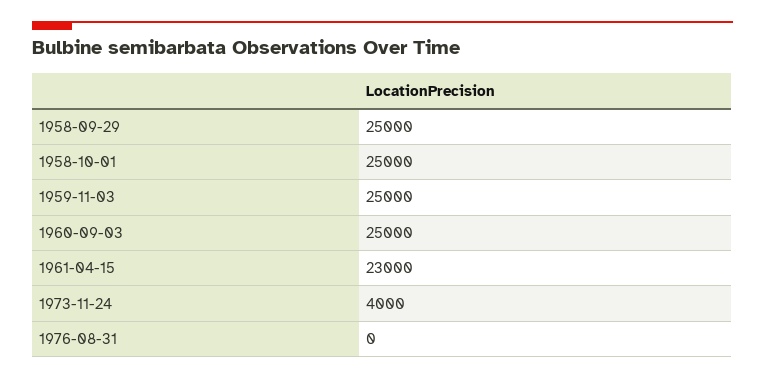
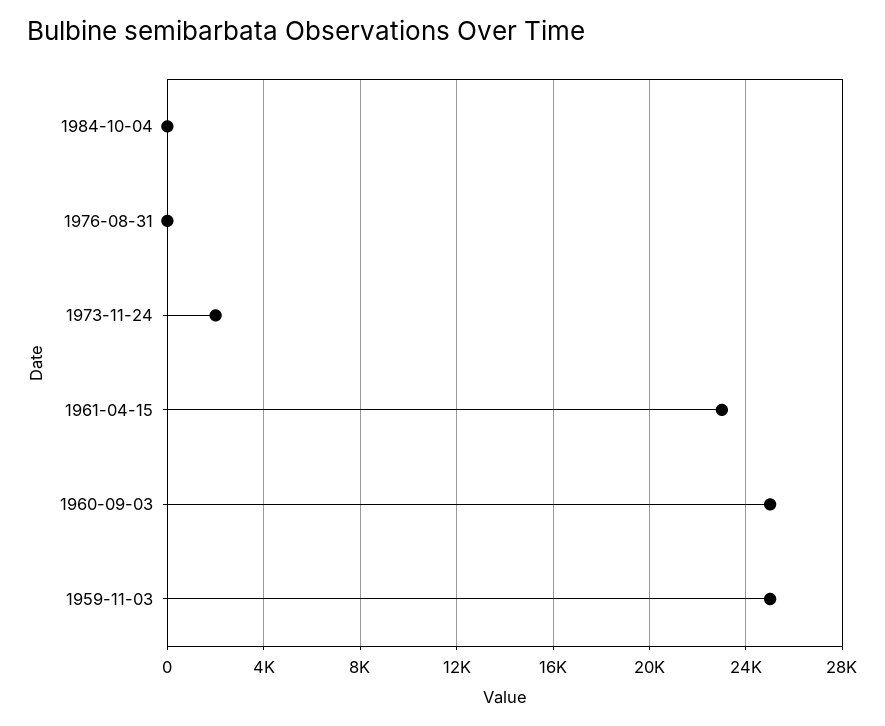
1958-09-29: 25000 -> none
1958-10-01: 25000 -> none
1973-11-24: 4000 -> 2000
1984-10-04: none -> 0

